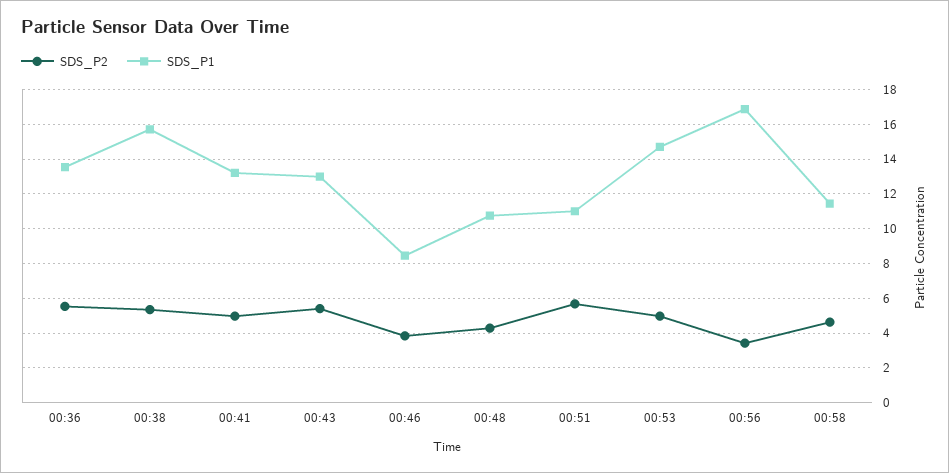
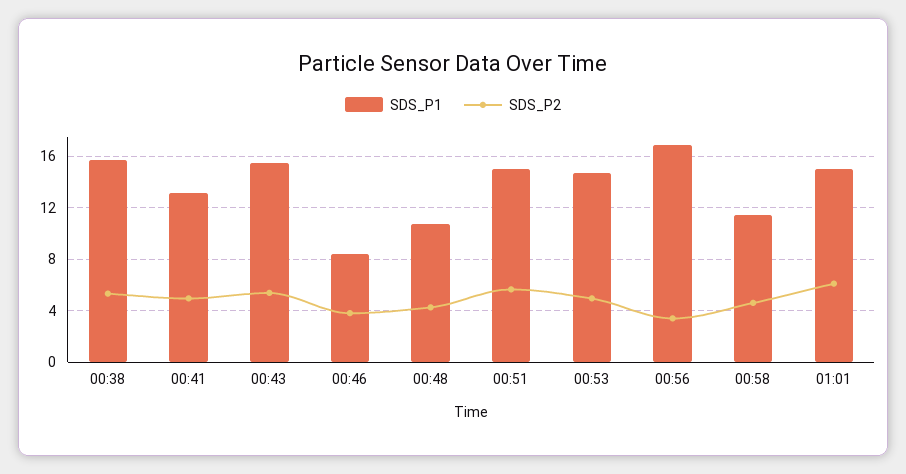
SDS_P2, 00:36: 5.5 -> none
SDS_P1, 00:36: 13.5 -> none
SDS_P1, 00:43: 13 -> 15.5
SDS_P1, 00:51: 11 -> 15
SDS_P1, 01:01: none -> 15
SDS_P2, 01:01: none -> 6

